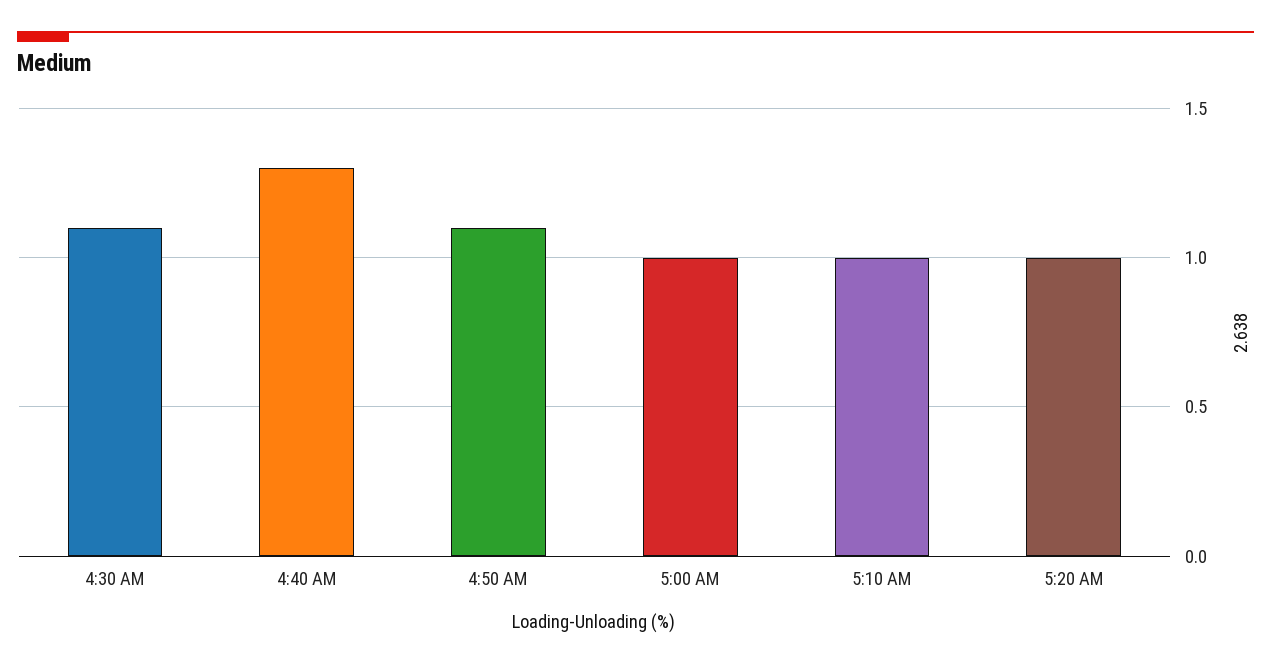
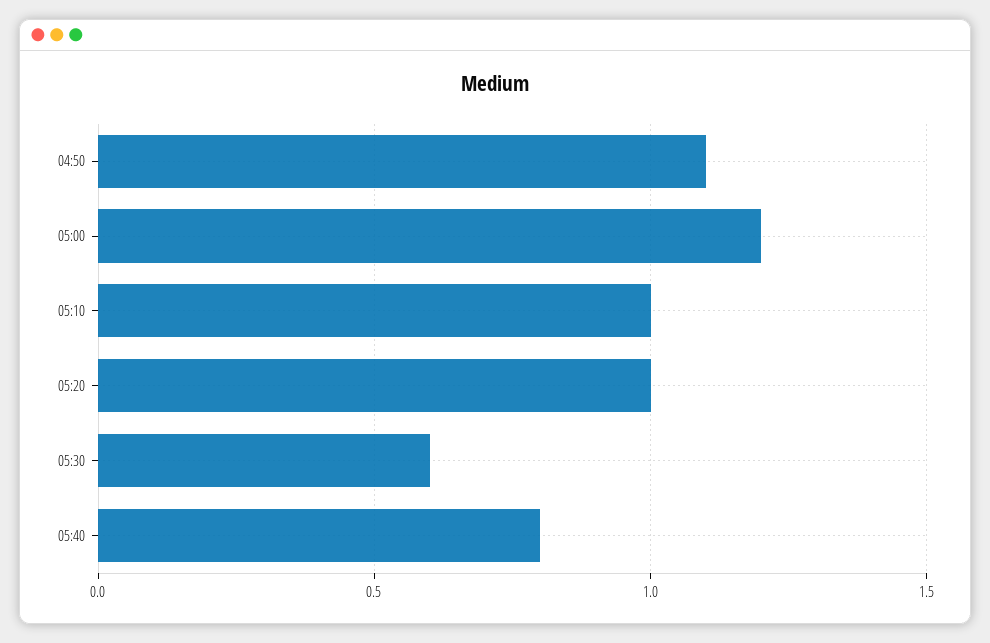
4:30 AM: 1.1 -> none
4:40 AM: 1.3 -> none
5:00 AM: 1 -> 1.2
05:30: none -> 0.6
05:40: none -> 0.8

